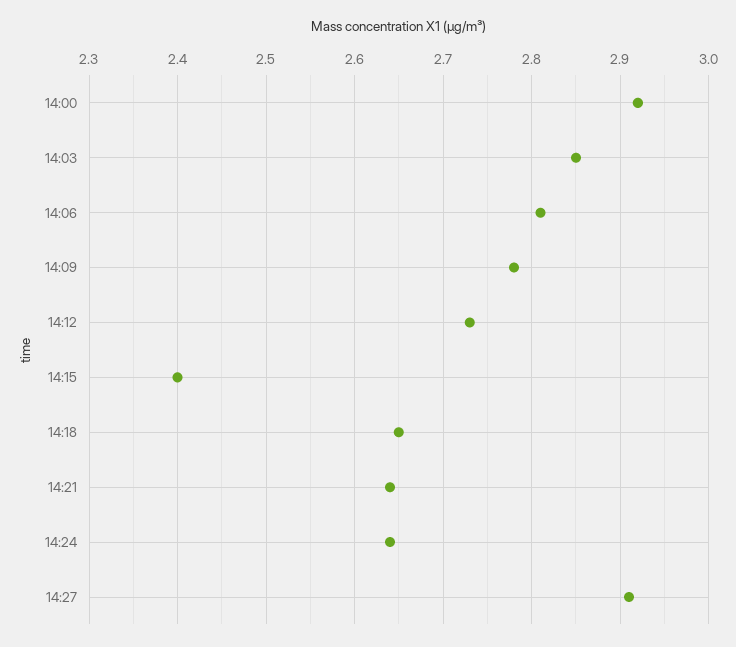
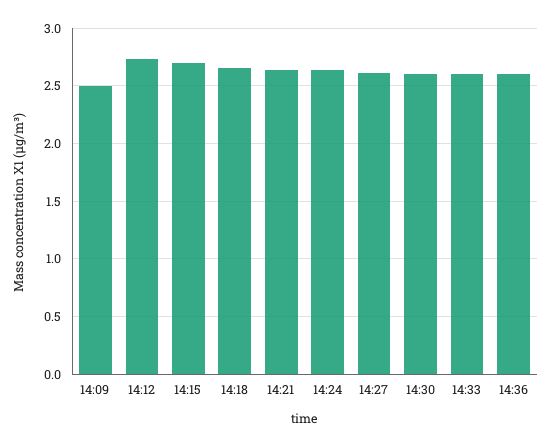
14:00: 2.92 -> none
14:03: 2.85 -> none
14:06: 2.81 -> none
14:09: 2.78 -> 2.5
14:15: 2.4 -> 2.7
14:27: 2.91 -> 2.6
14:30: none -> 2.6
14:33: none -> 2.6
14:36: none -> 2.6

